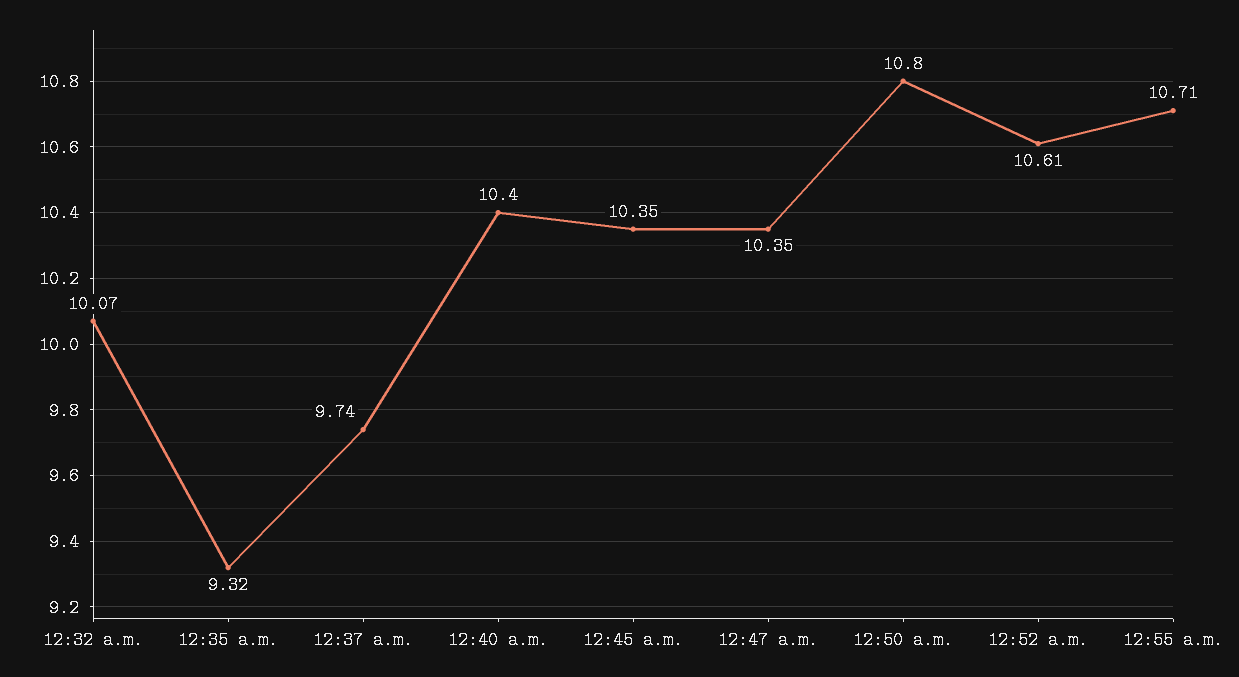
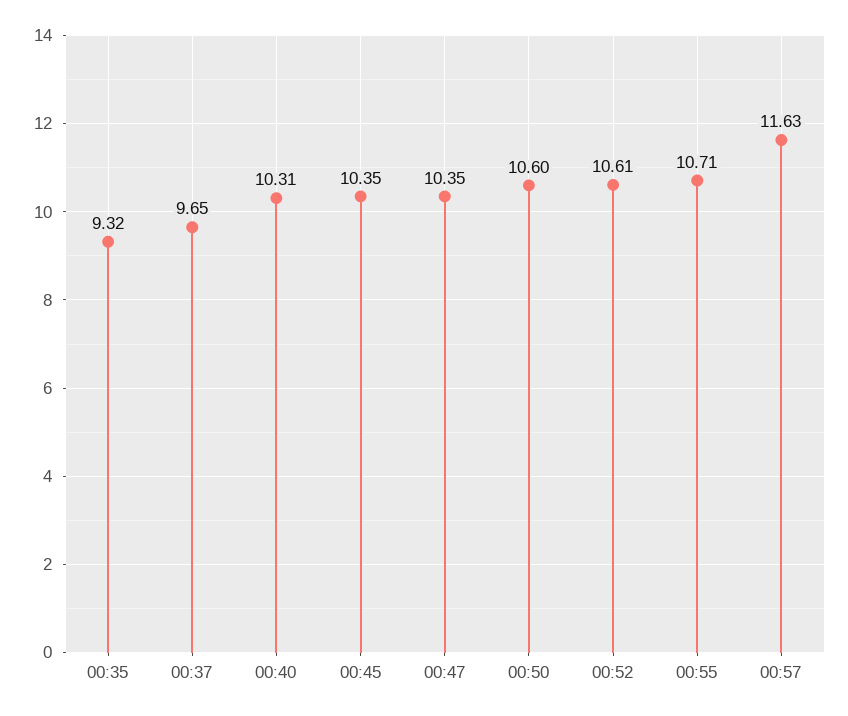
12:32 a.m.: 10.07 -> none
12:37 a.m.: 9.74 -> 9.65
12:40 a.m.: 10.4 -> 10.31
12:50 a.m.: 10.8 -> 10.6
00:57: none -> 11.63

